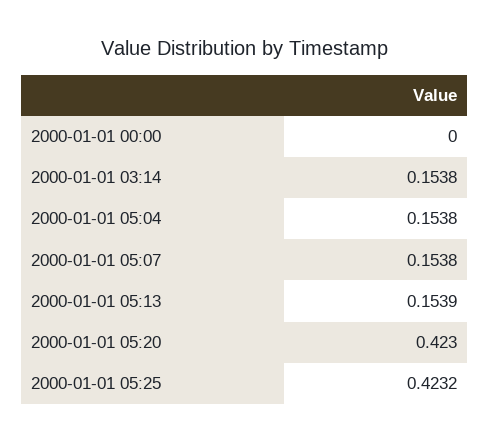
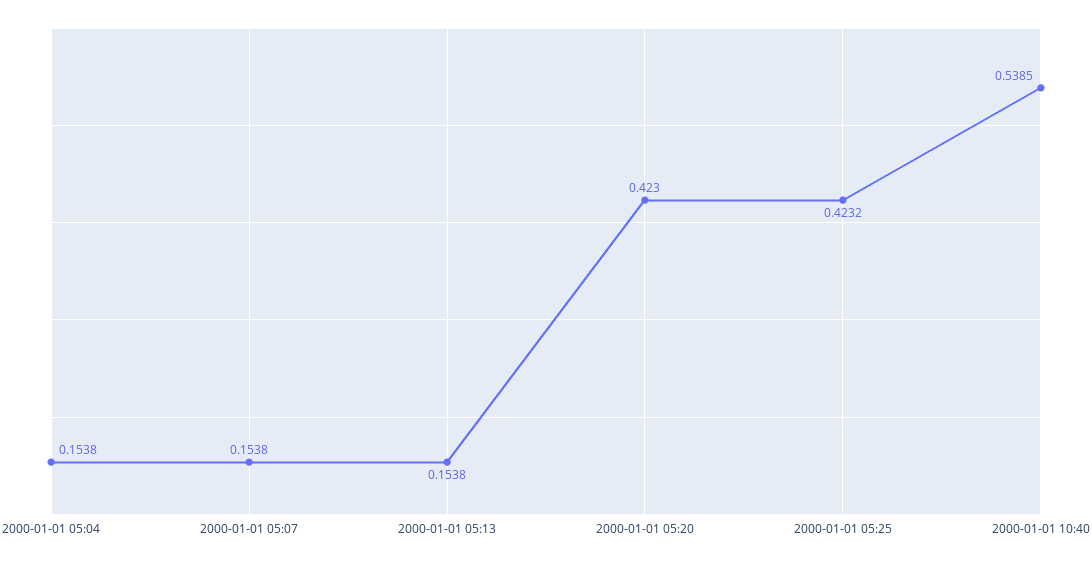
2000-01-01 00:00: 0 -> none
2000-01-01 03:14: 0.1538 -> none
2000-01-01 05:13: 0.1539 -> 0.1538
2000-01-01 10:40: none -> 0.5385

